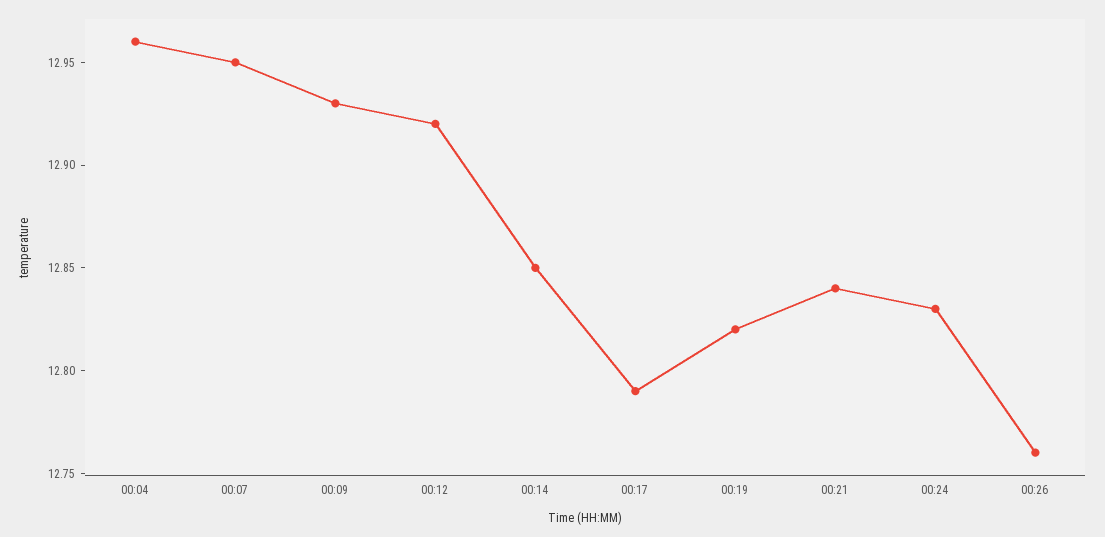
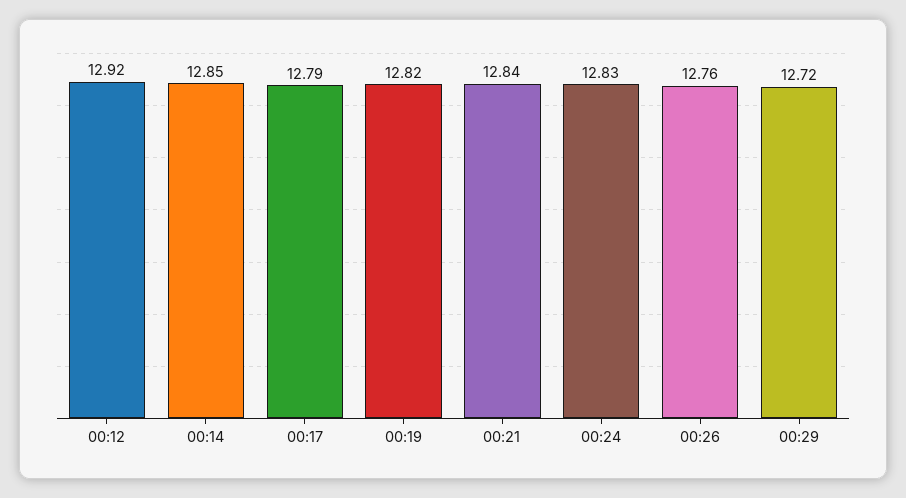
00:04: 12.96 -> none
00:07: 12.95 -> none
00:09: 12.93 -> none
00:29: none -> 12.72

